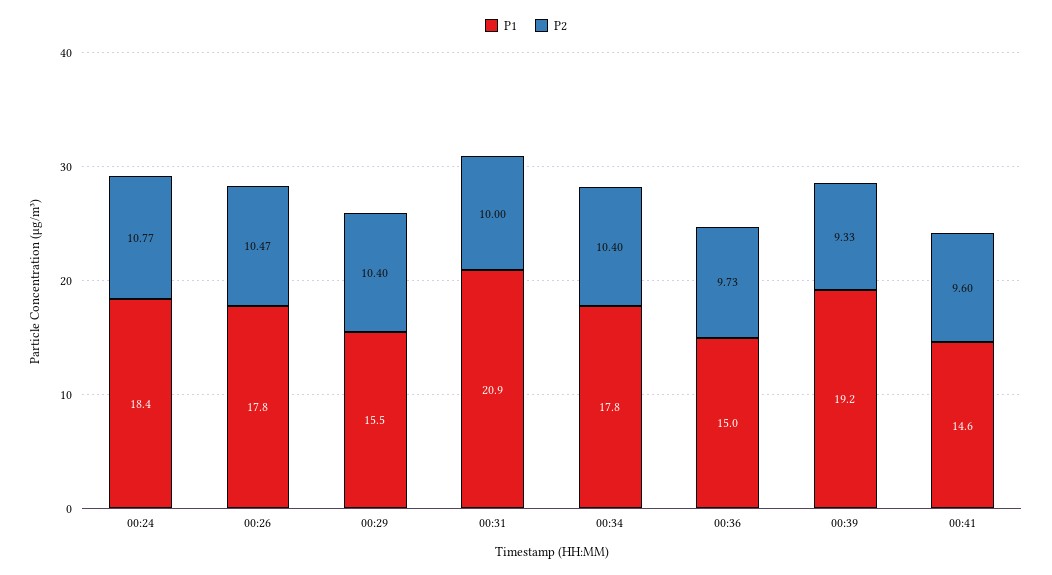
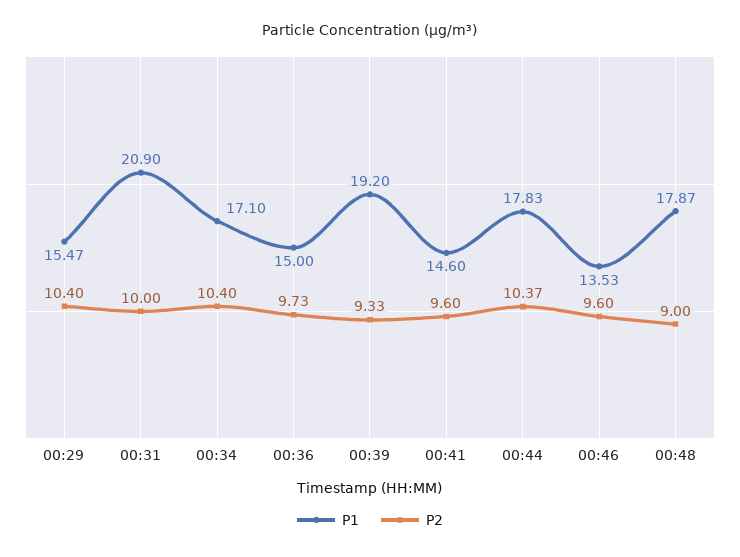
P1, 00:24: 18.4 -> none
P2, 00:24: 10.77 -> none
P1, 00:26: 17.8 -> none
P2, 00:26: 10.47 -> none
P1, 00:34: 17.8 -> 17.1
P1, 00:44: none -> 17.83
P2, 00:44: none -> 10.37
P1, 00:46: none -> 13.53
P2, 00:46: none -> 9.6
P1, 00:48: none -> 17.87
P2, 00:48: none -> 9

